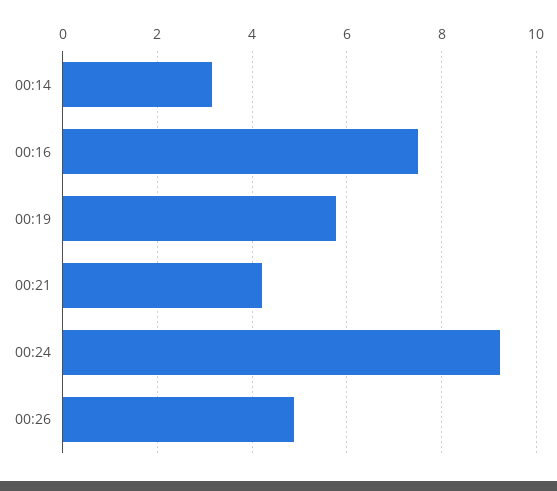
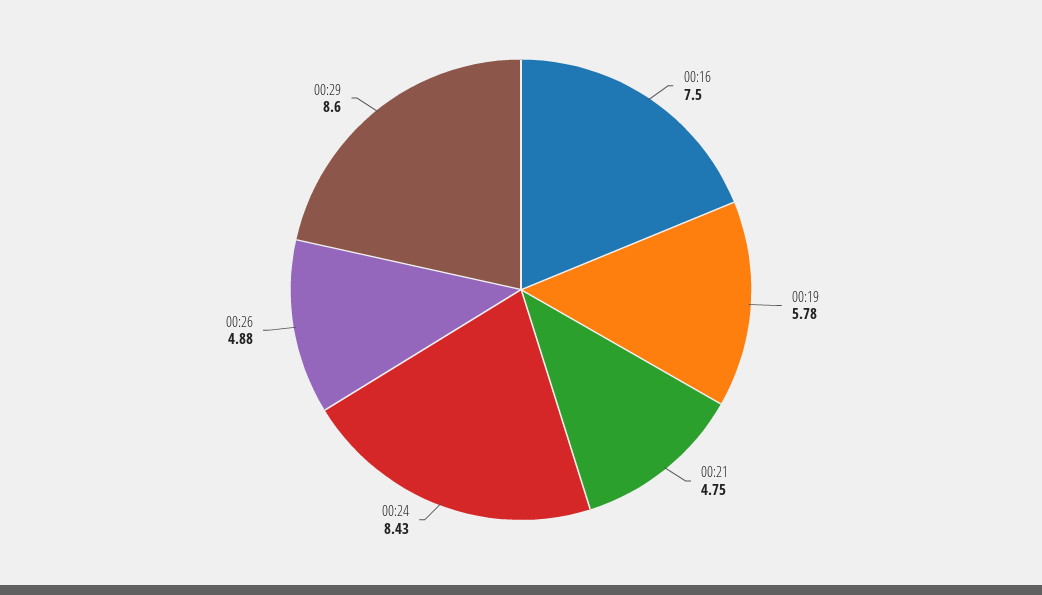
00:14: 3.2 -> none
00:21: 4.2 -> 4.75
00:24: 9.2 -> 8.43
00:29: none -> 8.6

